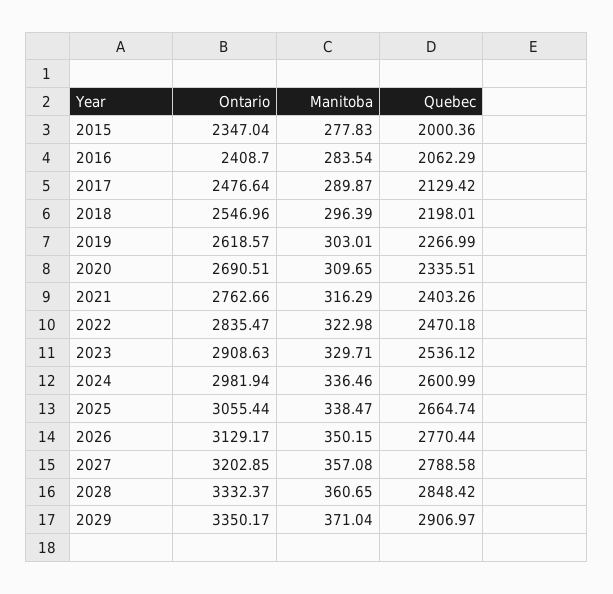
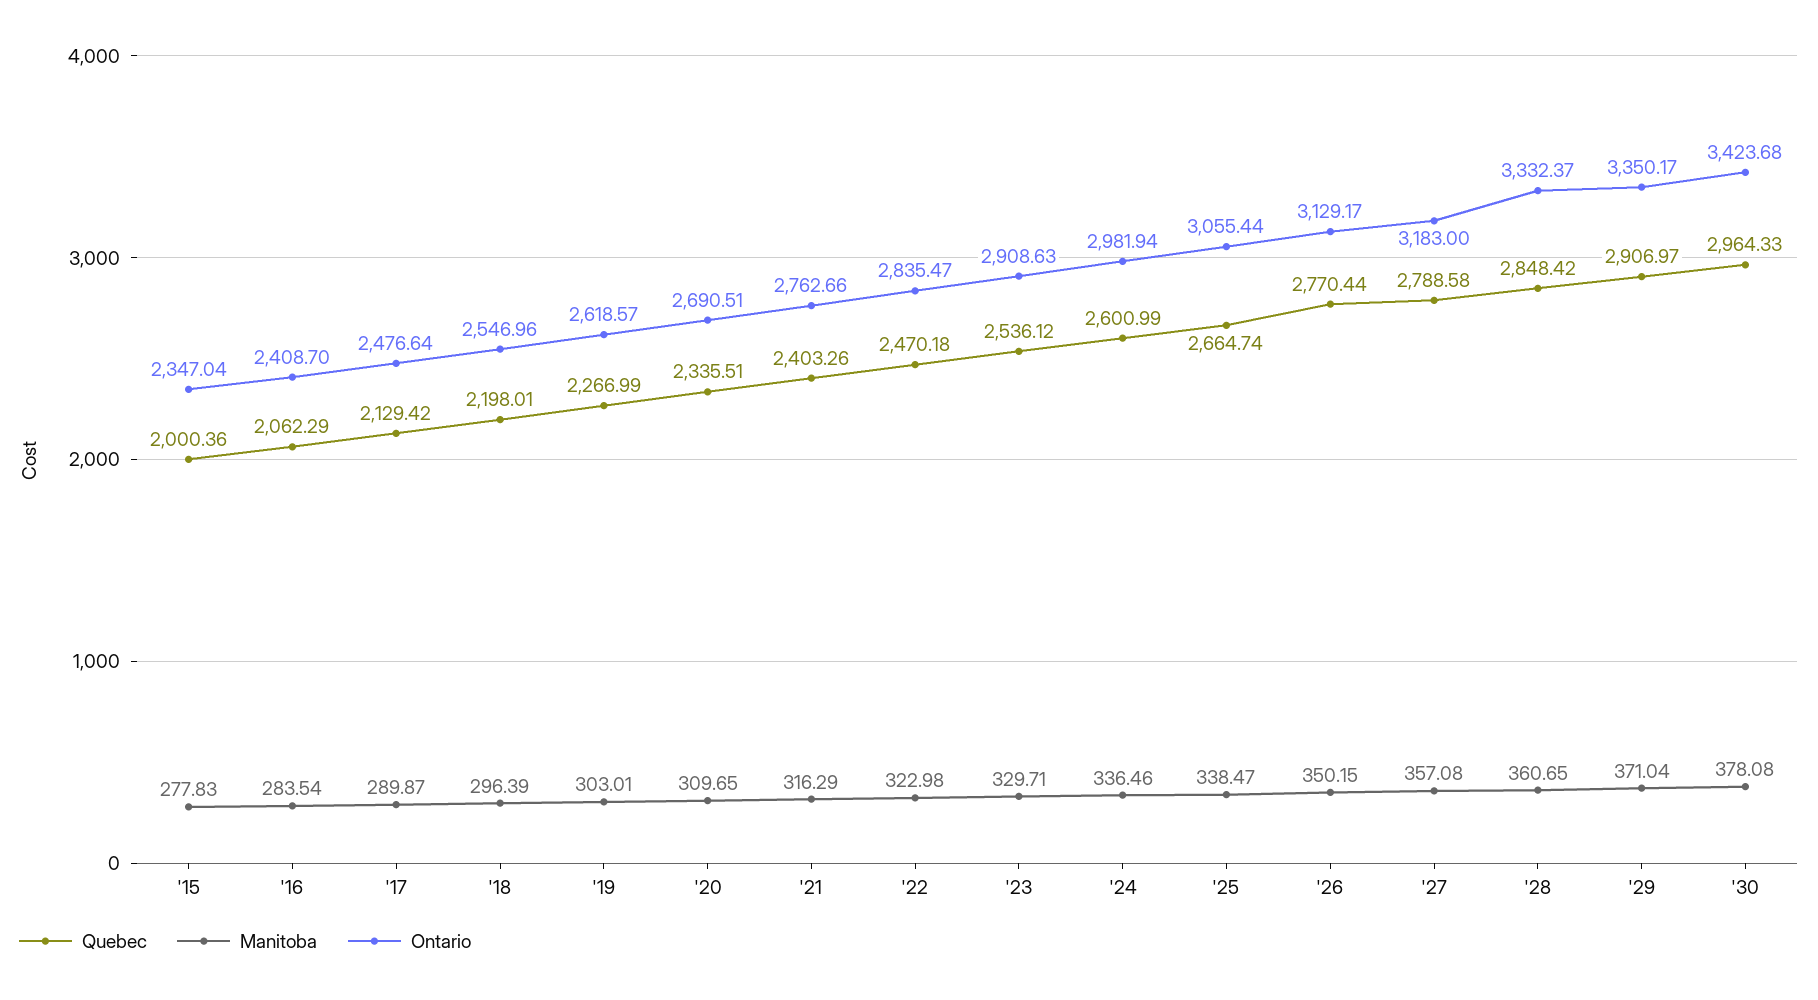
Ontario, 2027: 3202.85 -> 3183
Quebec, '30: none -> 2964.33
Manitoba, '30: none -> 378.08
Ontario, '30: none -> 3423.68

